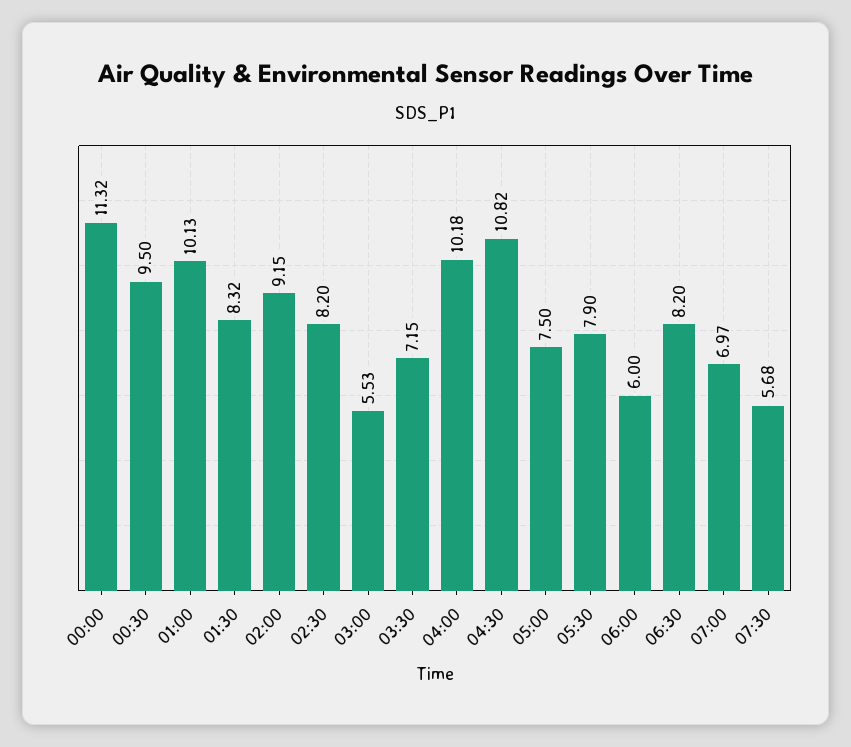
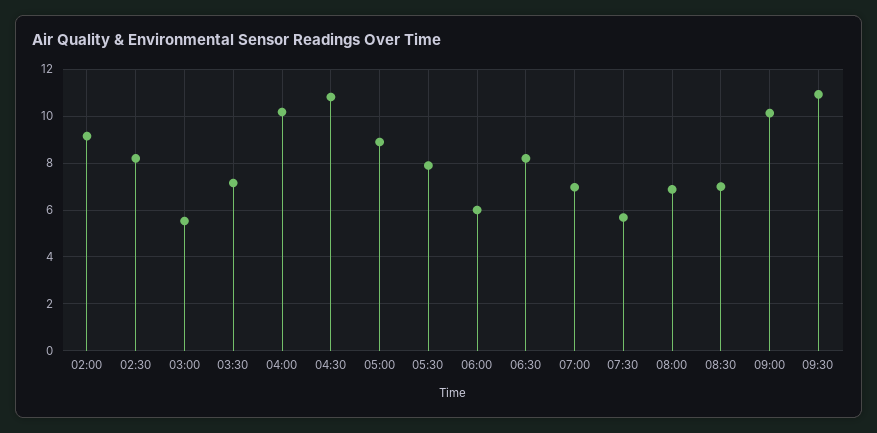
00:00: 11.32 -> none
00:30: 9.5 -> none
01:00: 10.13 -> none
01:30: 8.32 -> none
05:00: 7.5 -> 9
08:00: none -> 7
08:30: none -> 7
09:00: none -> 10
09:30: none -> 11

